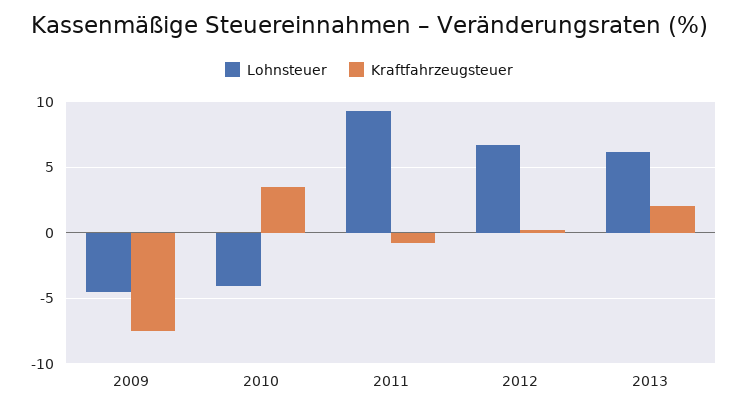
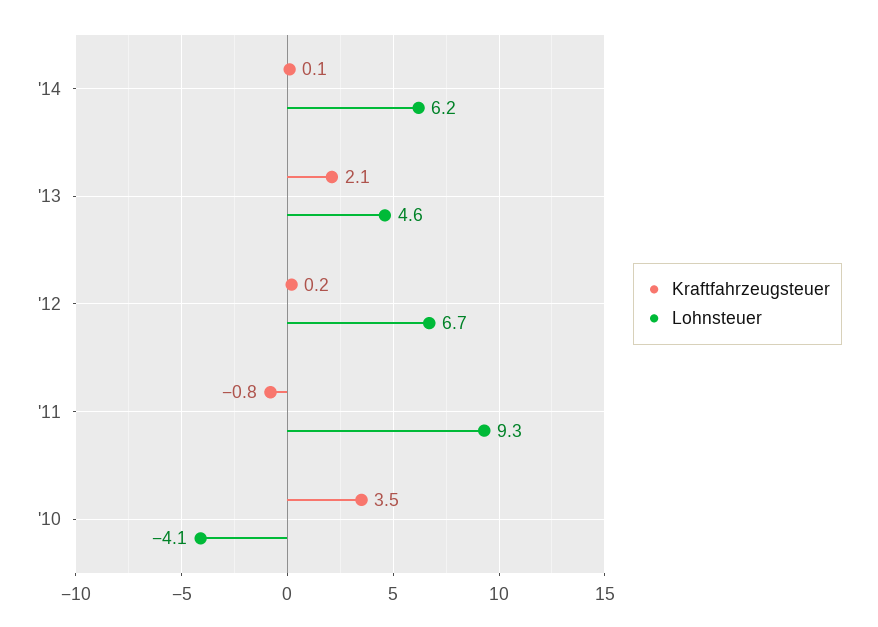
Lohnsteuer, 2009: -4.5 -> none
Kraftfahrzeugsteuer, 2009: -7.5 -> none
Lohnsteuer, 2013: 6 -> 4.6
Kraftfahrzeugsteuer, '14: none -> 0.1
Lohnsteuer, '14: none -> 6.2

